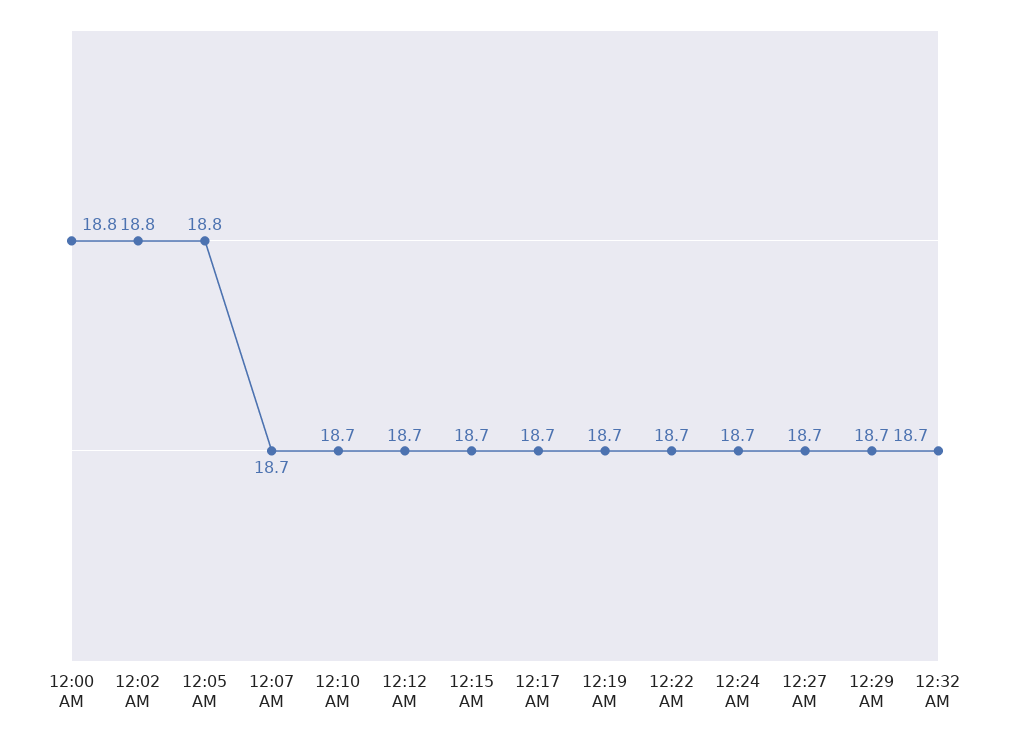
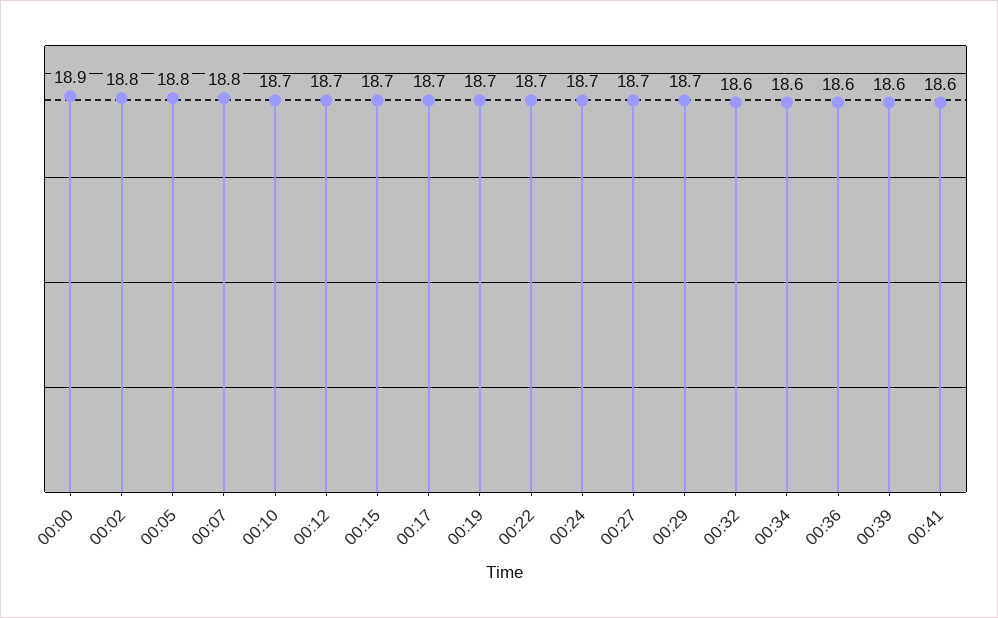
12:00 AM: 18.8 -> 18.9
12:07 AM: 18.7 -> 18.8
12:32 AM: 18.7 -> 18.6
00:34: none -> 18.6
00:36: none -> 18.6
00:39: none -> 18.6
00:41: none -> 18.6

